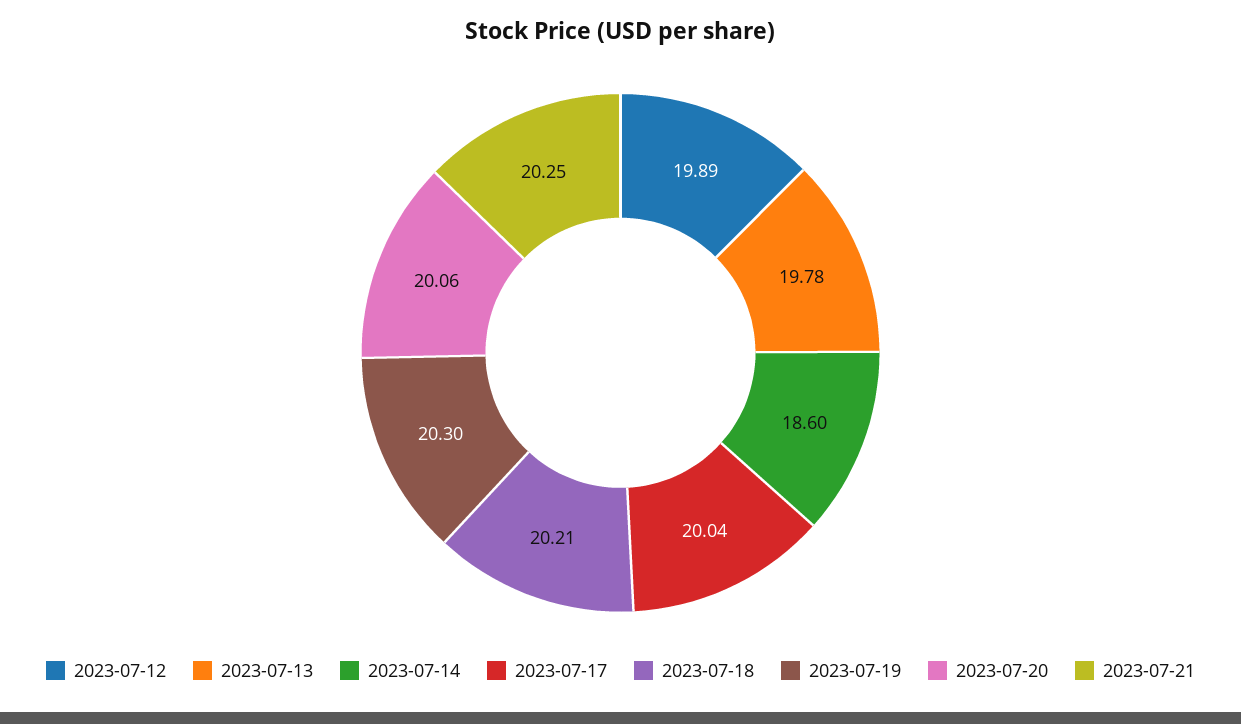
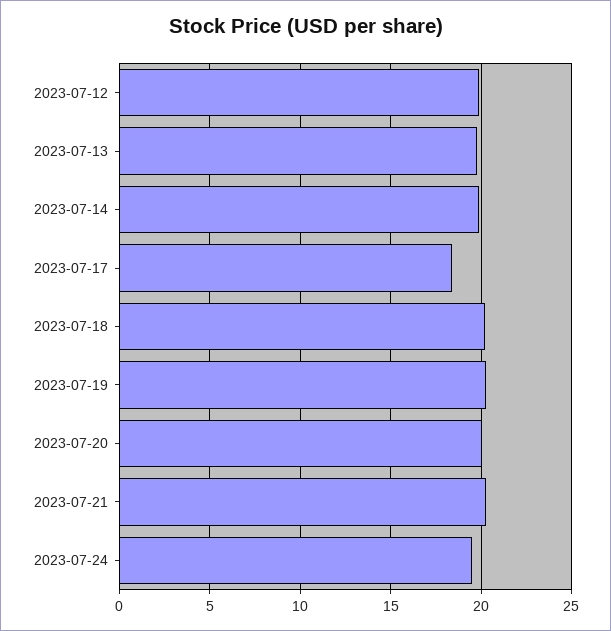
2023-07-14: 18.6 -> 20
2023-07-17: 20.04 -> 18.5
2023-07-24: none -> 19.5

